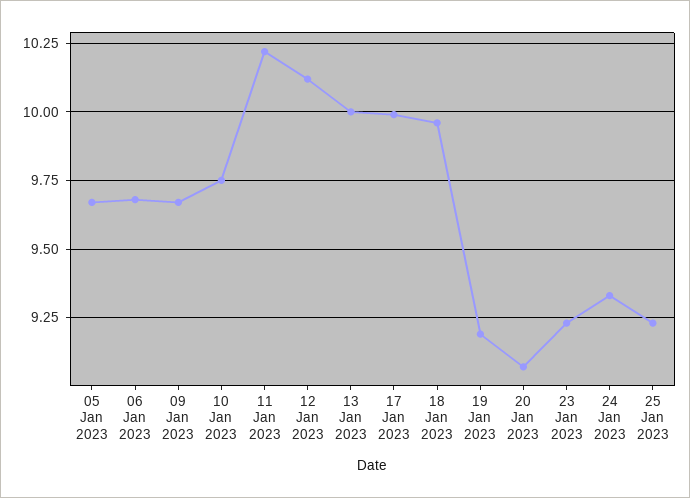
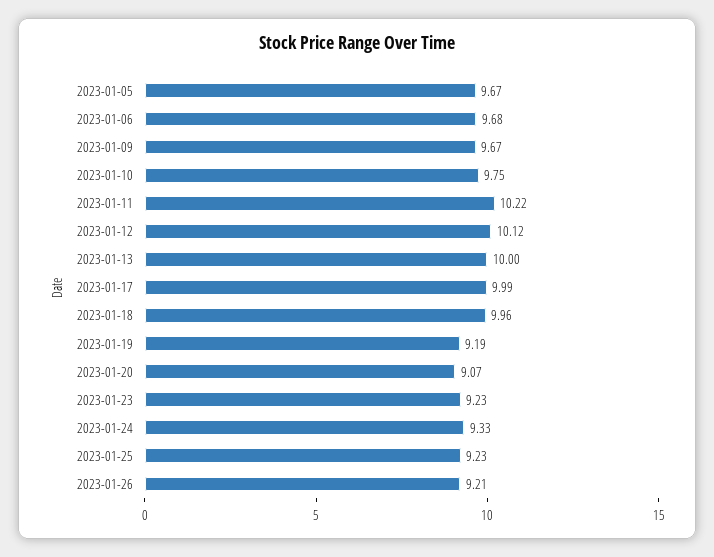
2023-01-26: none -> 9.21

